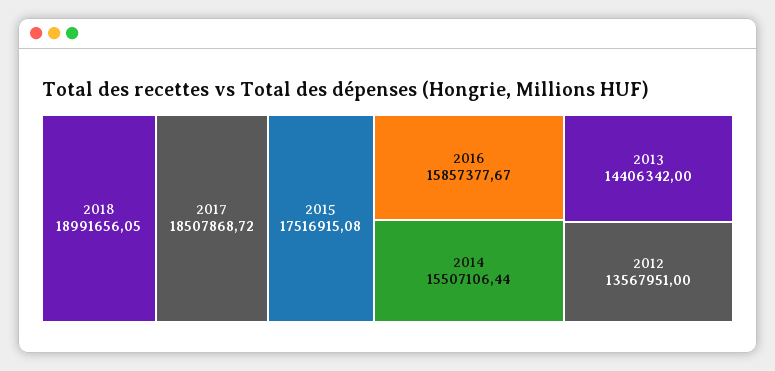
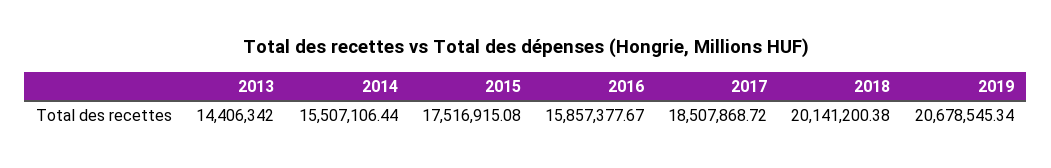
2018: 18991656.05 -> 20141200.38
2012: 13567951 -> none
2019: none -> 20678545.34

